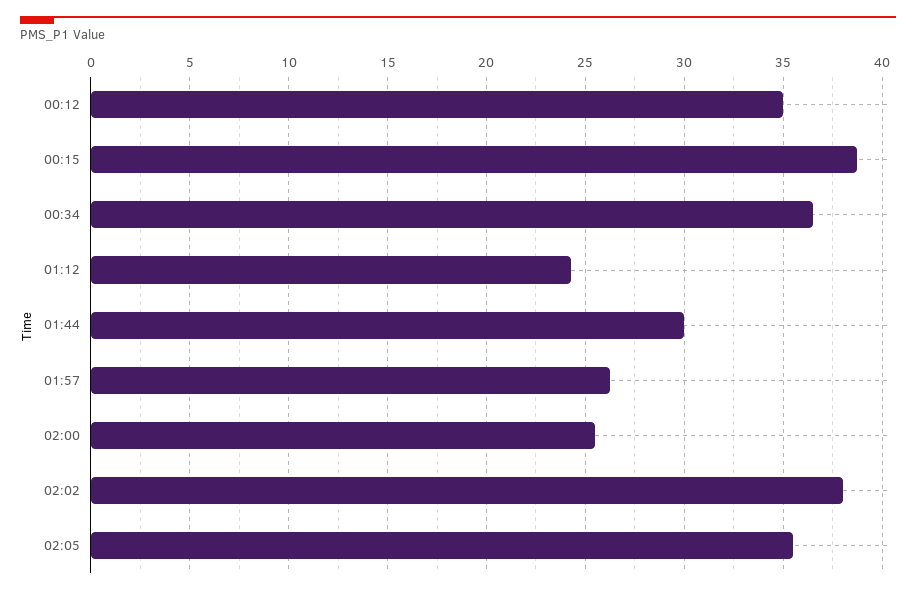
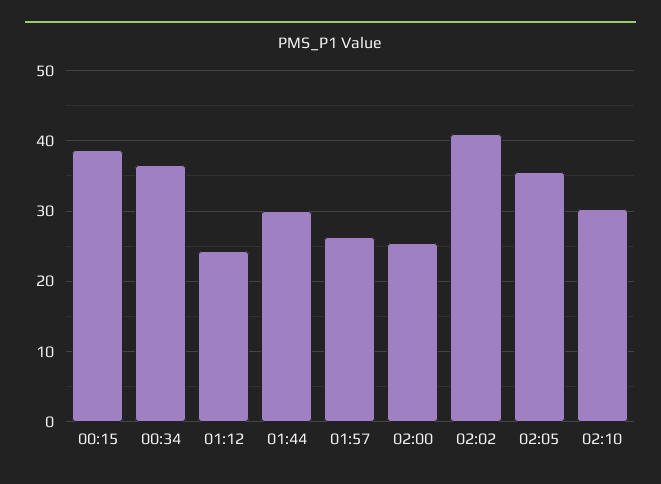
00:12: 35 -> none
02:02: 38 -> 41
02:10: none -> 30

